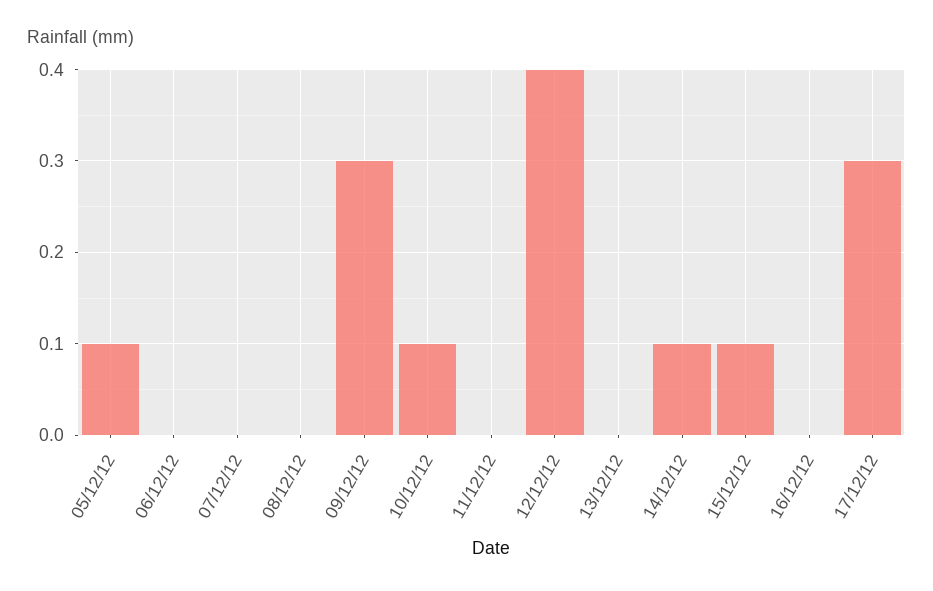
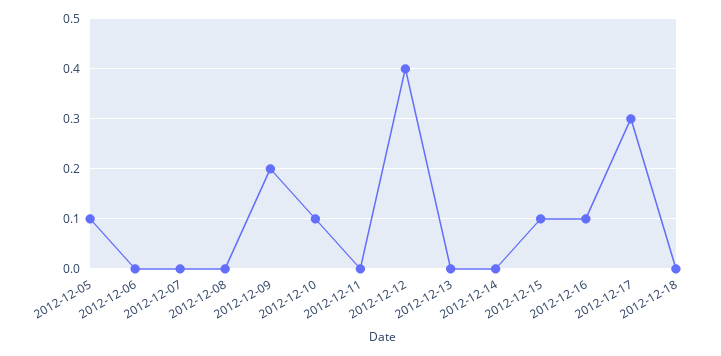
09/12/12: 0.3 -> 0.2
14/12/12: 0.1 -> 0
16/12/12: 0 -> 0.1
2012-12-18: none -> 0

